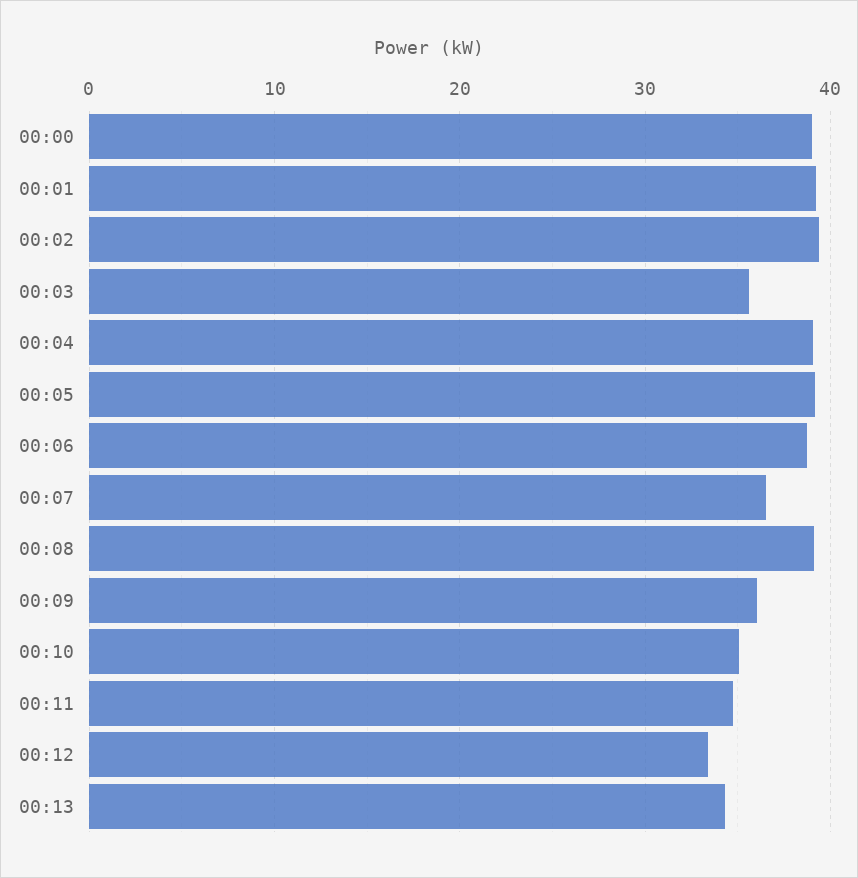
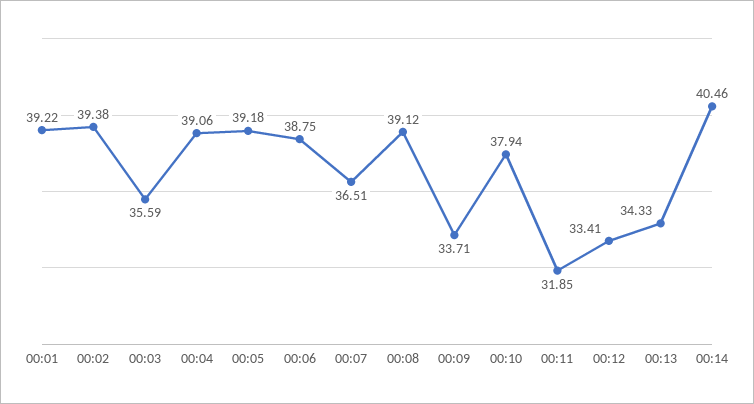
00:00: 39 -> none
00:09: 36 -> 33.71
00:10: 35 -> 37.94
00:11: 35 -> 31.85
00:14: none -> 40.46

